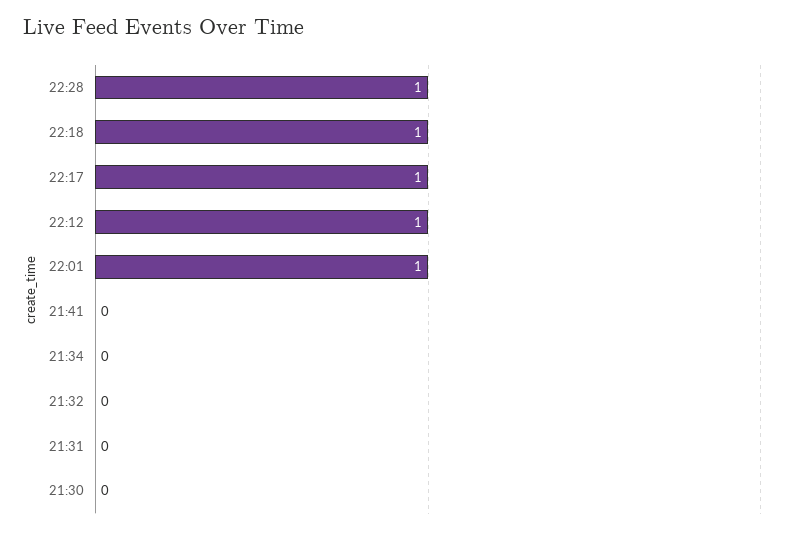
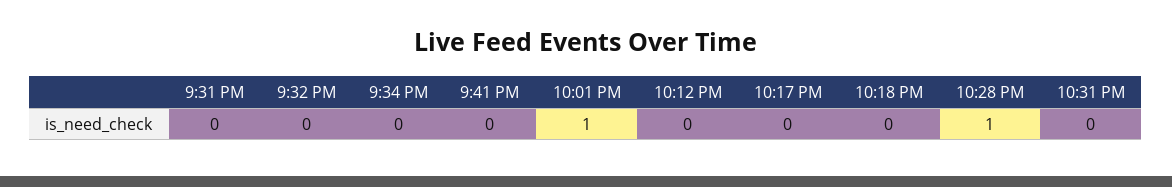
22:18: 1 -> 0
22:17: 1 -> 0
22:12: 1 -> 0
21:30: 0 -> none
10:31 PM: none -> 0

